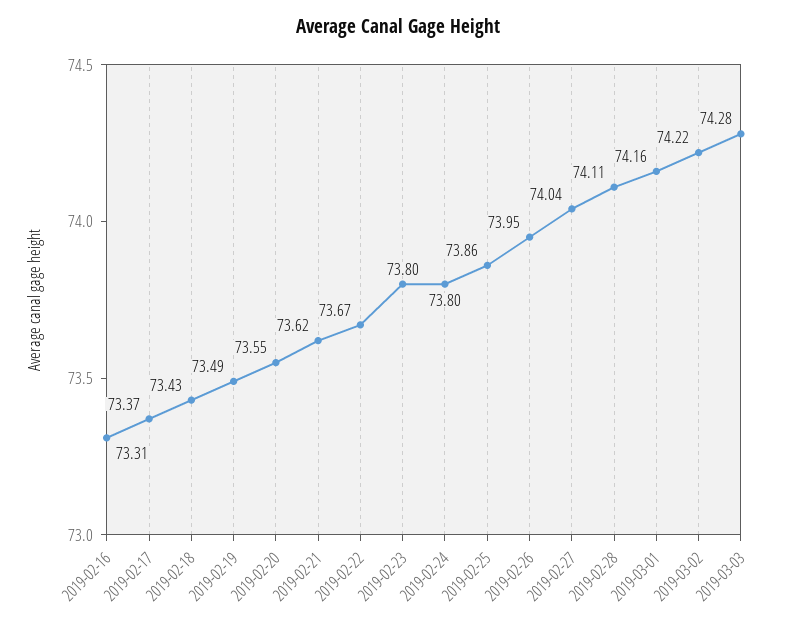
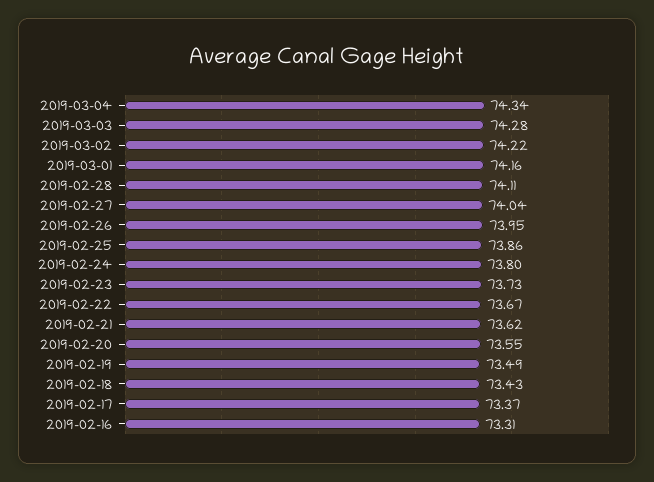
2019-02-23: 73.8 -> 73.73
2019-03-04: none -> 74.34

